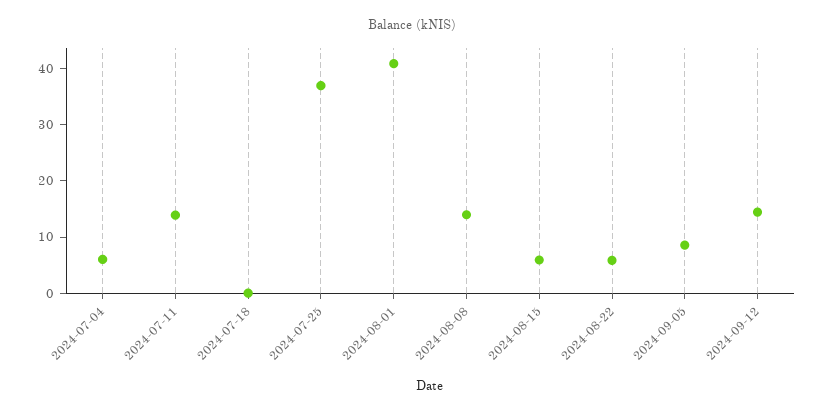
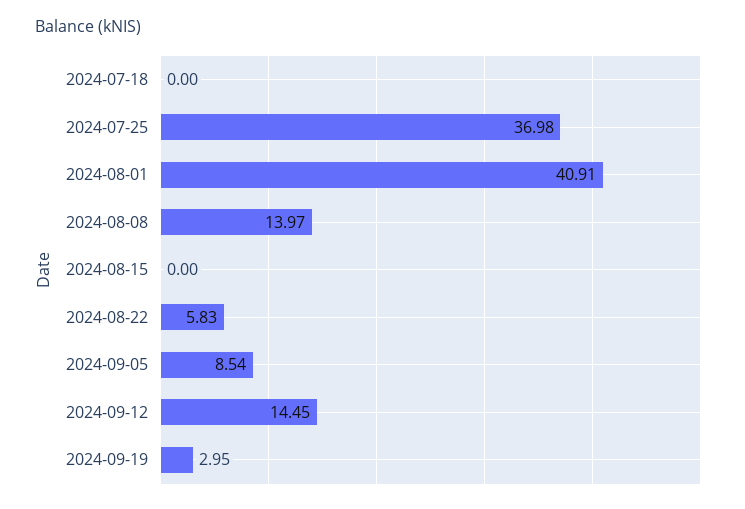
2024-07-04: 6 -> none
2024-07-11: 14 -> none
2024-08-15: 6 -> 0
2024-09-19: none -> 2.95

